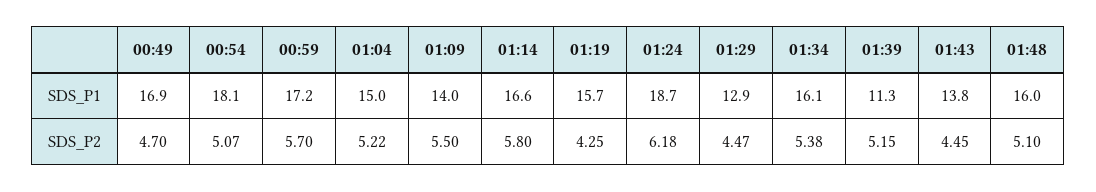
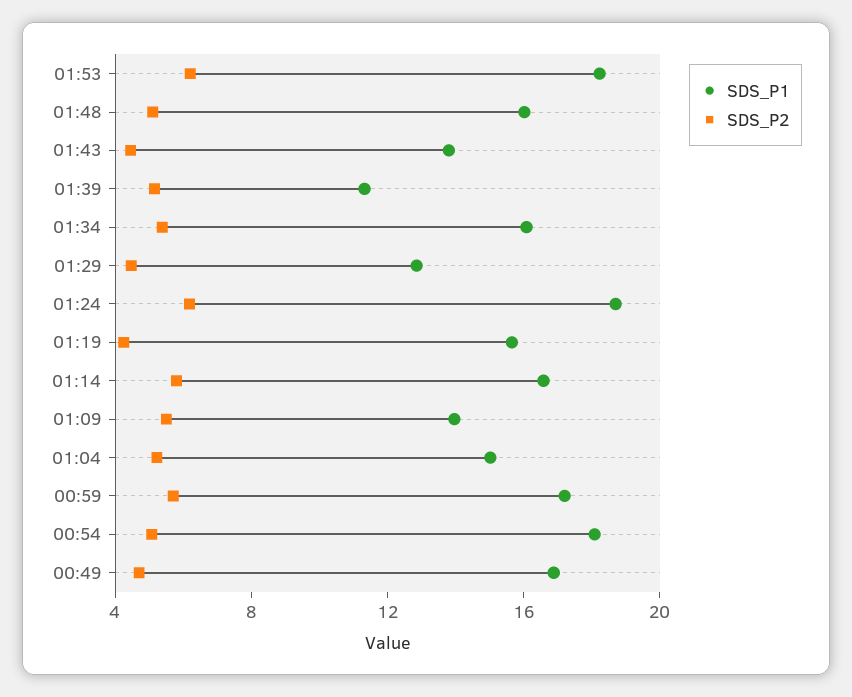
SDS_P1, 01:53: none -> 18
SDS_P2, 01:53: none -> 6

